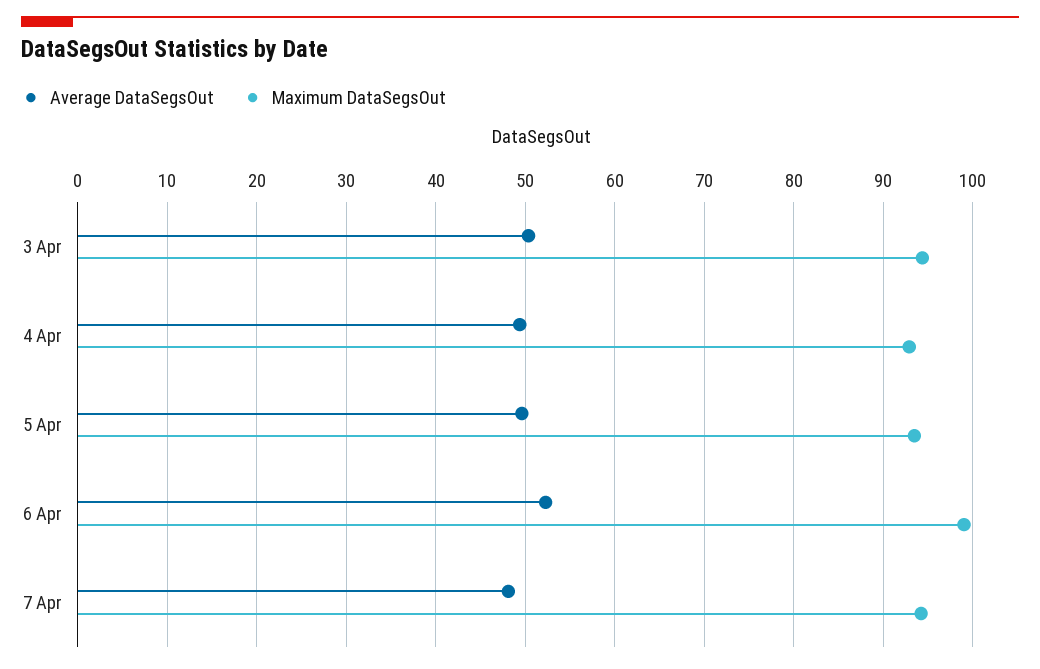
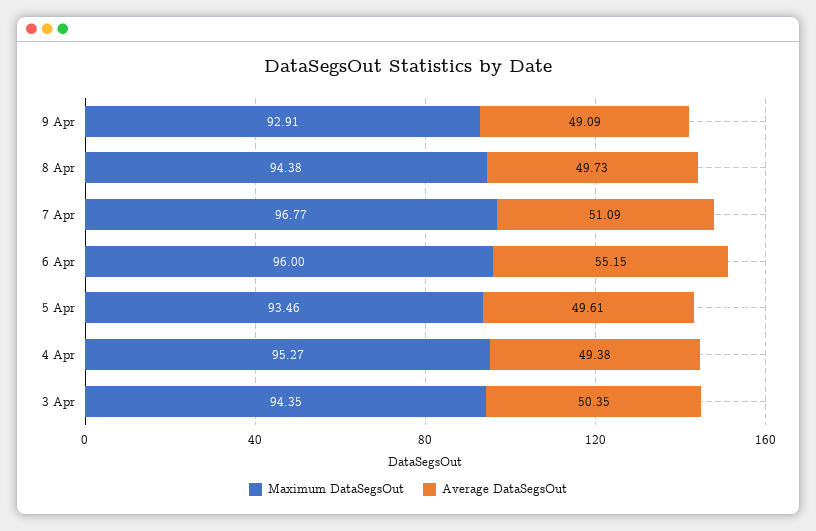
Maximum DataSegsOut, 4 Apr: 93 -> 95.27
Average DataSegsOut, 6 Apr: 52 -> 55.15
Maximum DataSegsOut, 6 Apr: 99 -> 96
Average DataSegsOut, 7 Apr: 48 -> 51.09
Maximum DataSegsOut, 7 Apr: 94 -> 96.77
Maximum DataSegsOut, 9 Apr: none -> 92.91
Average DataSegsOut, 9 Apr: none -> 49.09
Maximum DataSegsOut, 8 Apr: none -> 94.38
Average DataSegsOut, 8 Apr: none -> 49.73

